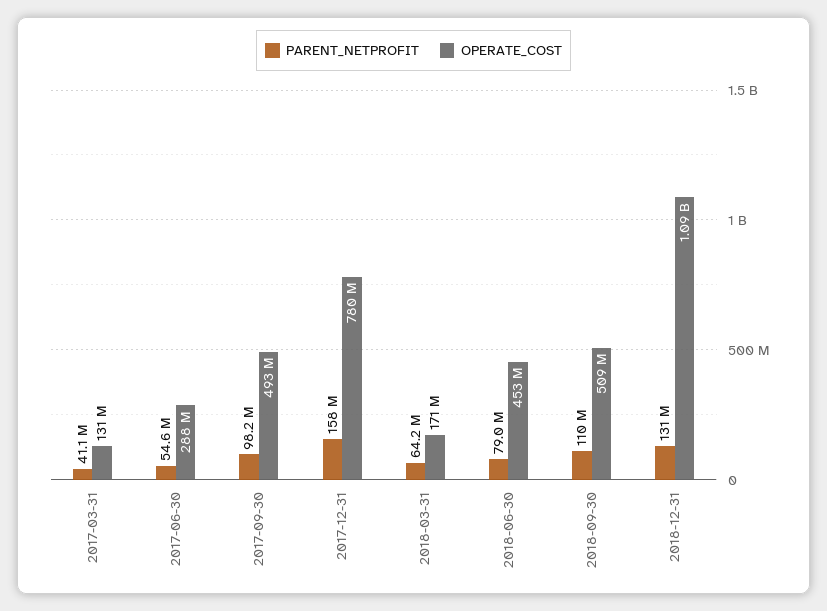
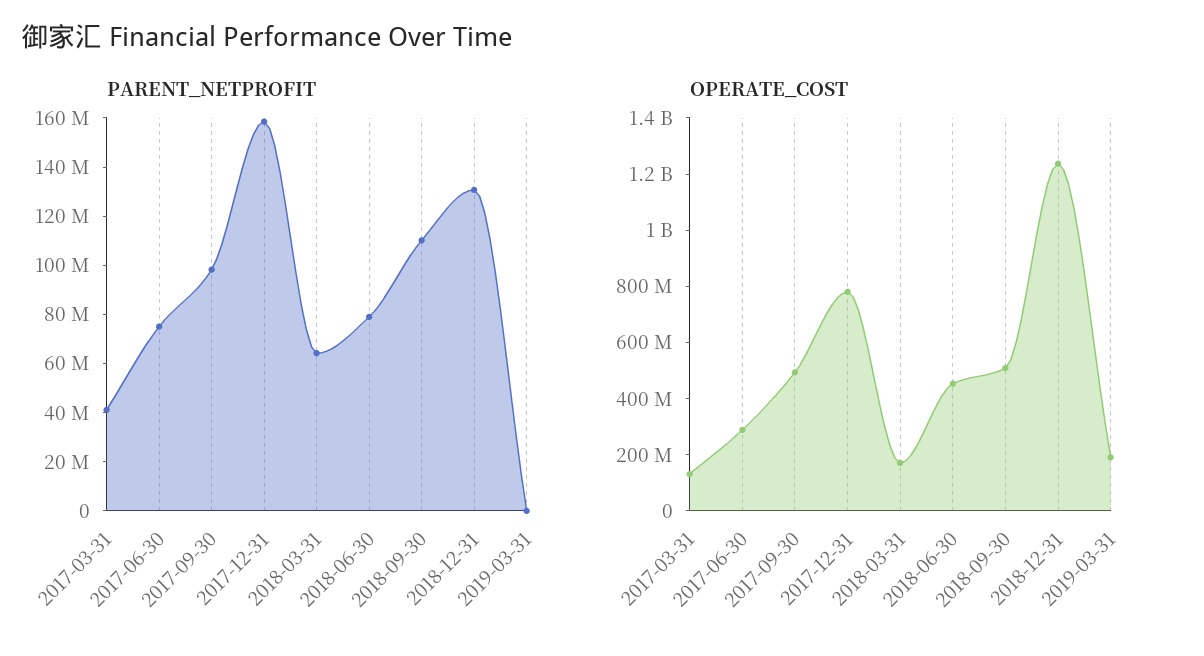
PARENT_NETPROFIT, 2017-06-30: 54600000 -> 75000000
OPERATE_COST, 2018-12-31: 1090000000 -> 1250000000
PARENT_NETPROFIT, 2019-03-31: none -> 0
OPERATE_COST, 2019-03-31: none -> 200000000

